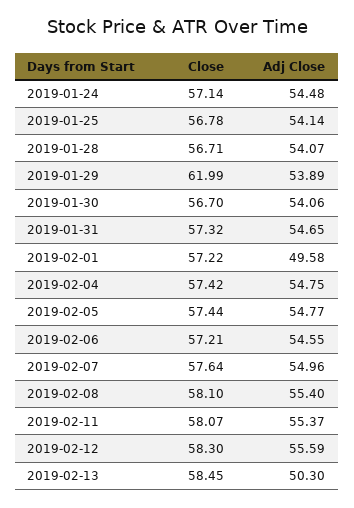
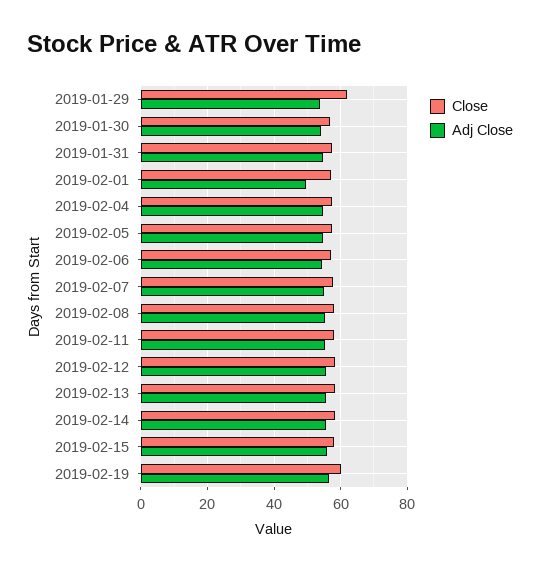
Close, 2019-01-24: 57.14 -> none
Adj Close, 2019-01-24: 54.48 -> none
Close, 2019-01-25: 56.78 -> none
Adj Close, 2019-01-25: 54.14 -> none
Close, 2019-01-28: 56.71 -> none
Adj Close, 2019-01-28: 54.07 -> none
Adj Close, 2019-02-13: 50.3 -> 56
Close, 2019-02-14: none -> 58
Adj Close, 2019-02-14: none -> 56
Close, 2019-02-15: none -> 58
Adj Close, 2019-02-15: none -> 56
Close, 2019-02-19: none -> 60
Adj Close, 2019-02-19: none -> 56

